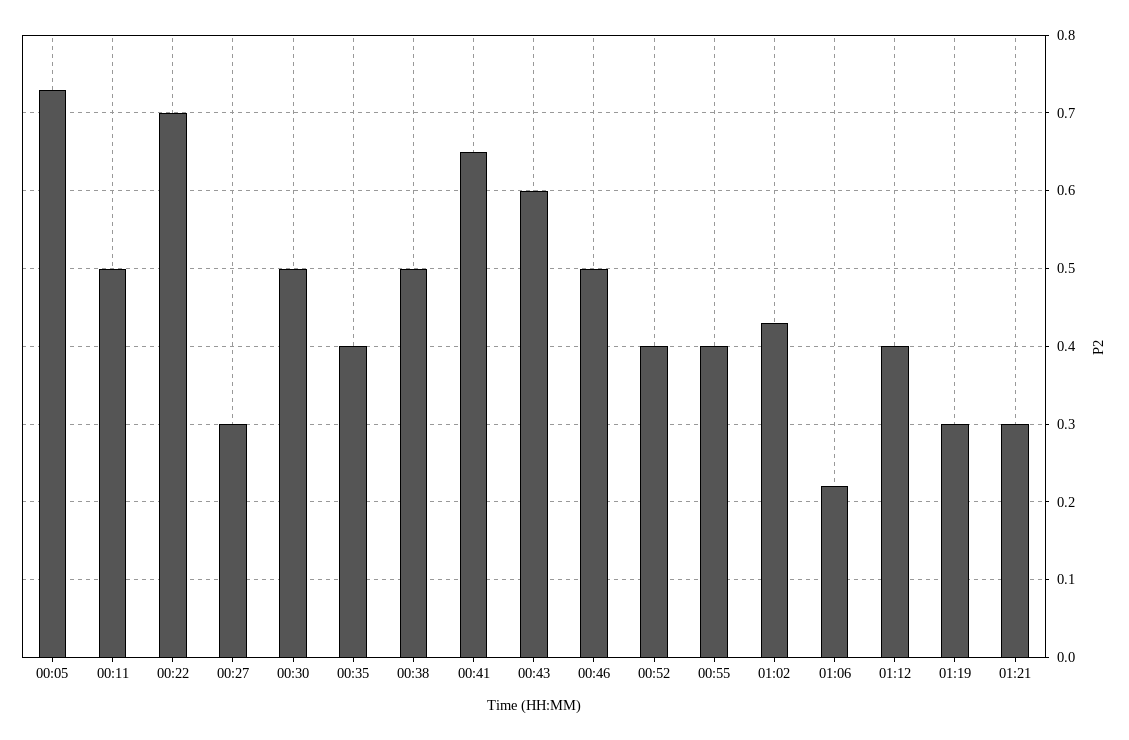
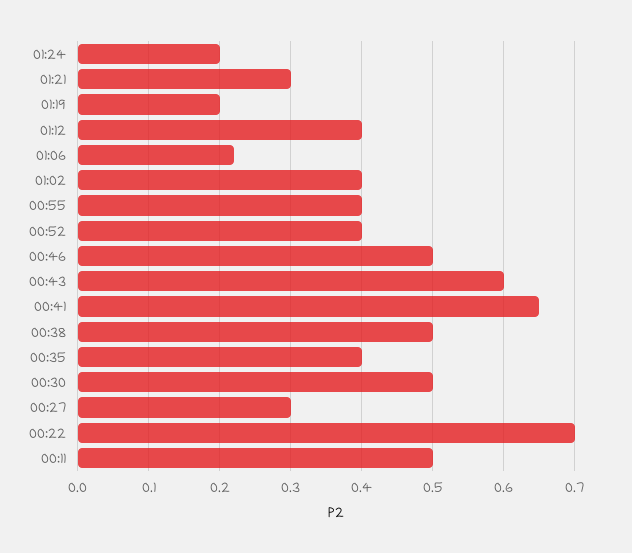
00:05: 0.73 -> none
01:02: 0.43 -> 0.4
01:19: 0.3 -> 0.2
01:24: none -> 0.2

